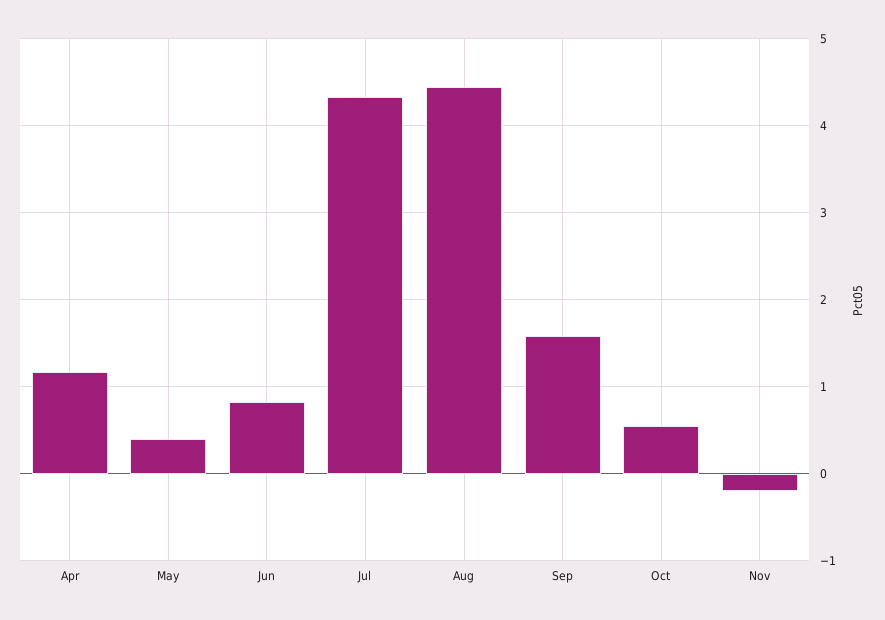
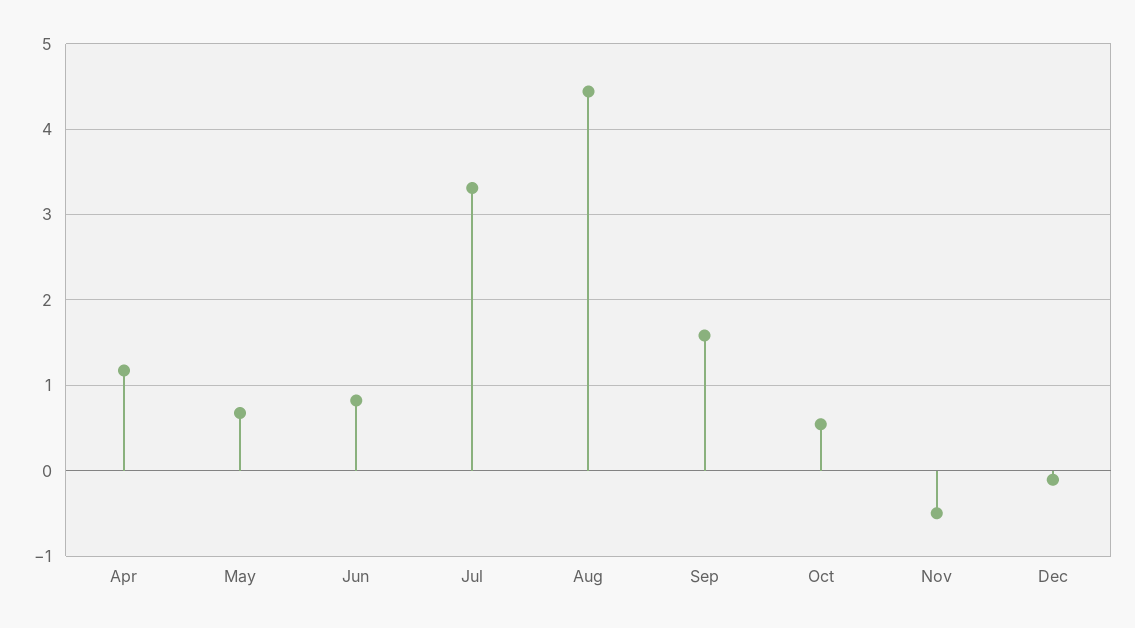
May: 0.4 -> 0.7
Jul: 4.3 -> 3.3
Nov: -0.2 -> -0.5
Dec: none -> -0.1

